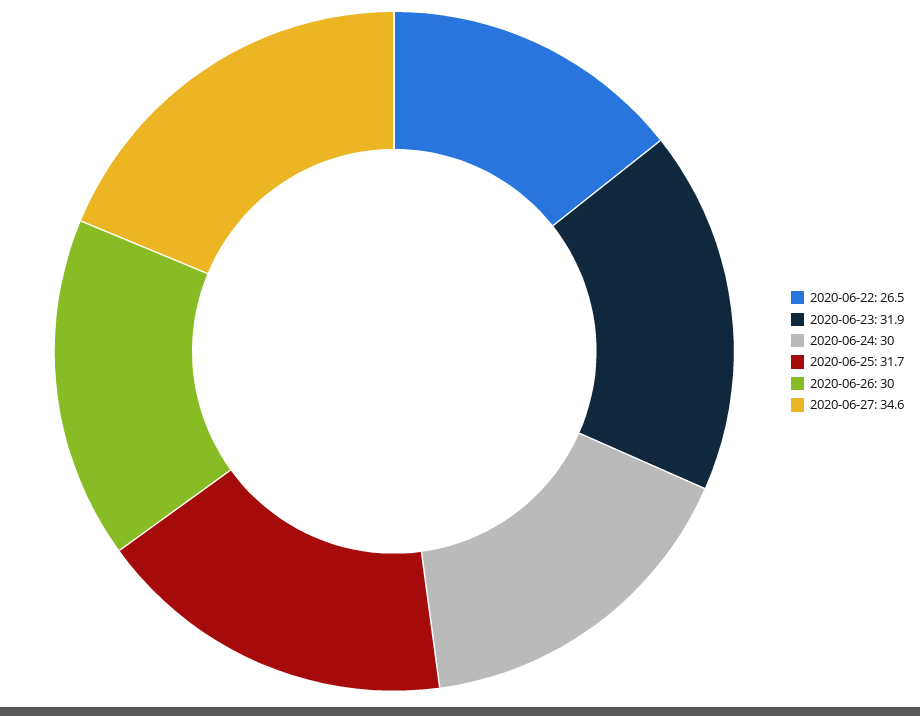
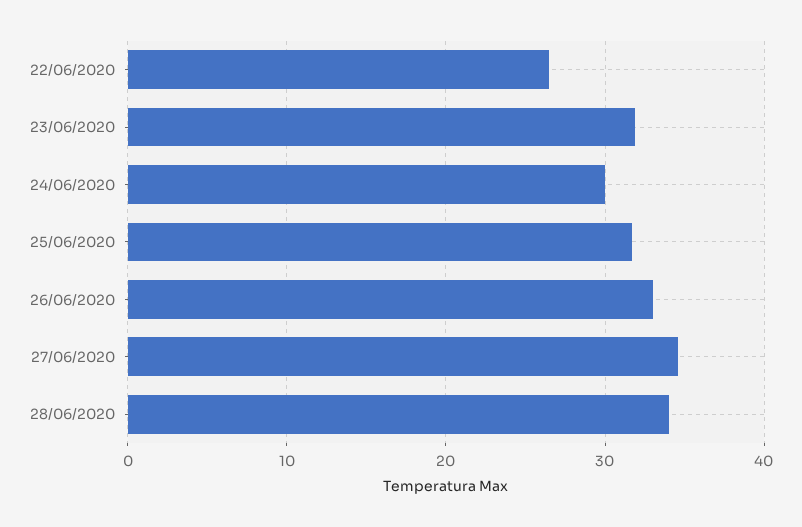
2020-06-26: 30 -> 33
28/06/2020: none -> 34

